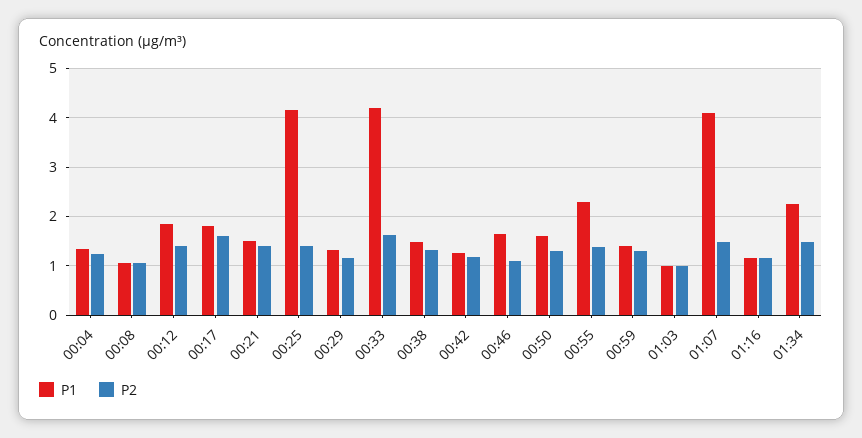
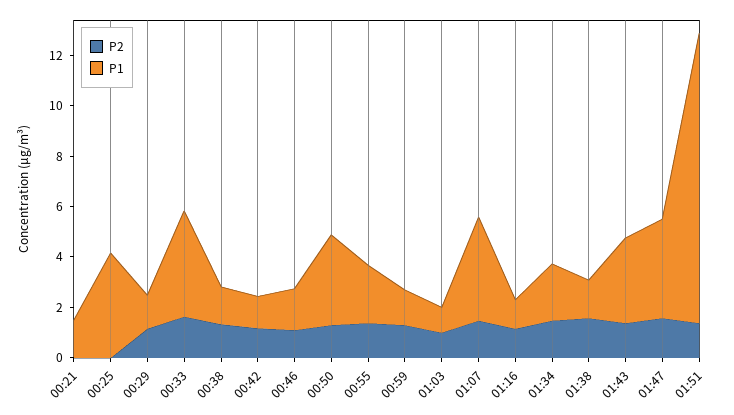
P1, 00:04: 1.4 -> none
P2, 00:04: 1.2 -> none
P1, 00:08: 1 -> none
P2, 00:08: 1 -> none
P1, 00:12: 1.8 -> none
P2, 00:12: 1.4 -> none
P1, 00:17: 1.8 -> none
P2, 00:17: 1.6 -> none
P2, 00:21: 1.4 -> 0
P2, 00:25: 1.4 -> 0
P1, 00:50: 1.6 -> 3.5
P2, 01:38: none -> 1.5
P1, 01:38: none -> 1.5
P2, 01:43: none -> 1.5
P1, 01:43: none -> 3.5
P2, 01:47: none -> 1.5
P1, 01:47: none -> 4
P2, 01:51: none -> 1.5
P1, 01:51: none -> 11.5

